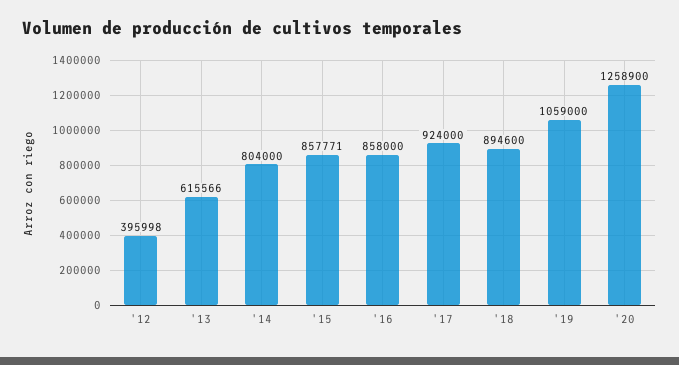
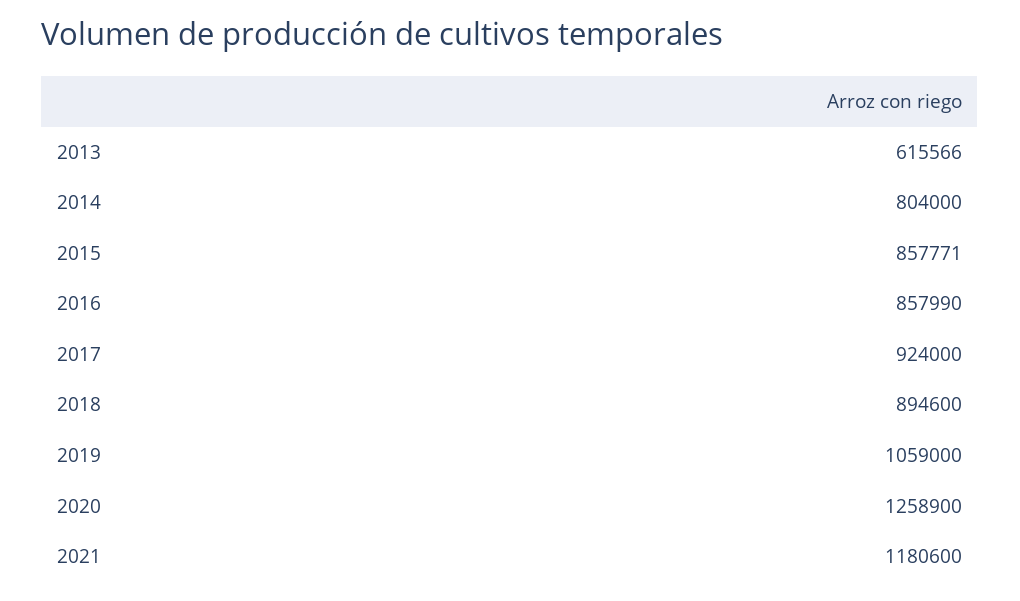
'12: 395998 -> none
'16: 858000 -> 857990
2021: none -> 1180600

